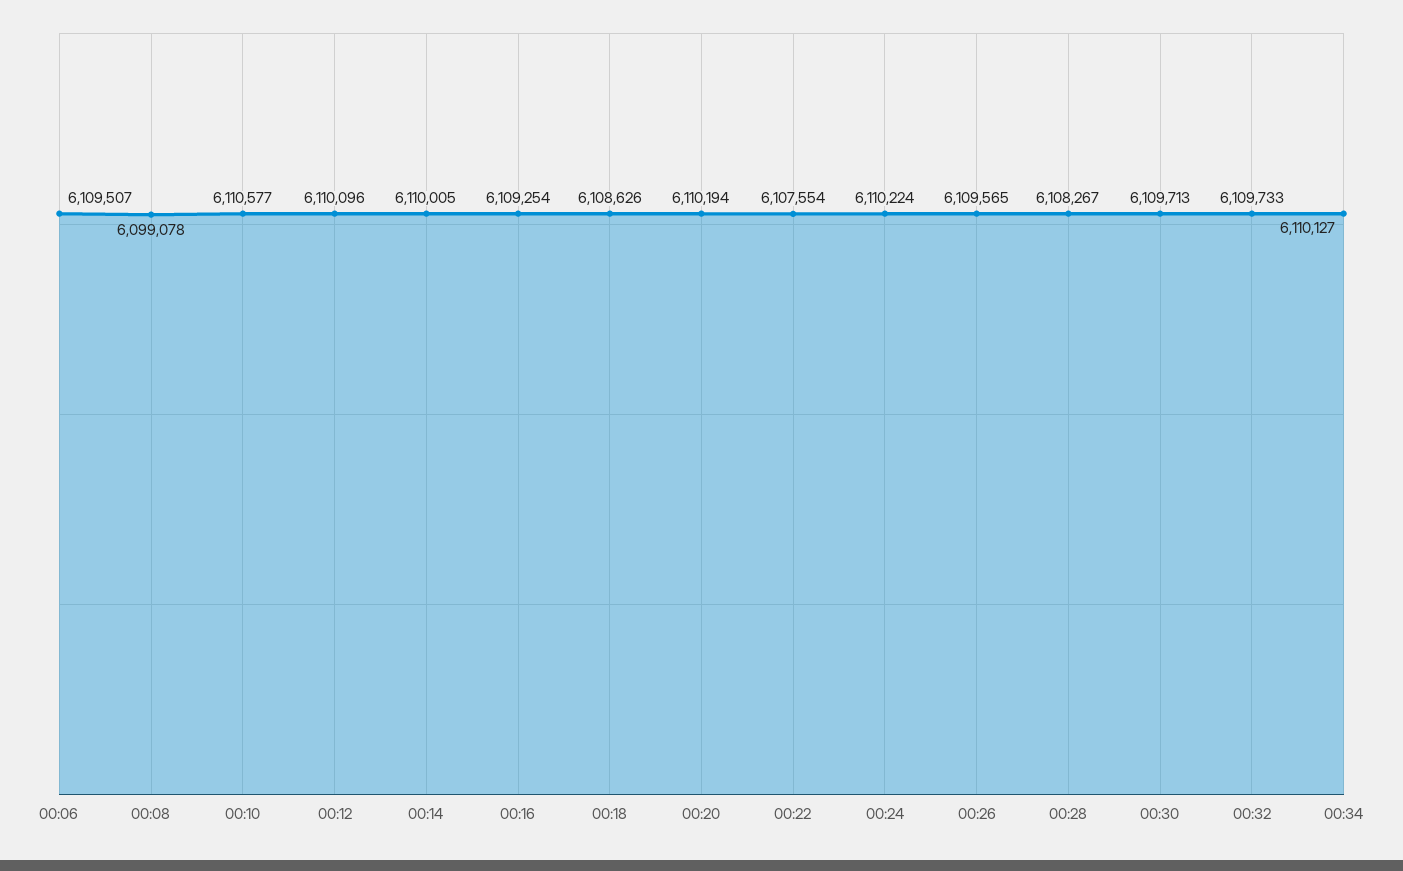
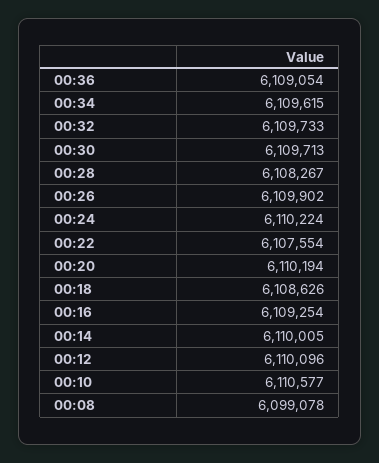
00:06: 6109507 -> none
00:26: 6109565 -> 6109902
00:34: 6110127 -> 6109615
00:36: none -> 6109054

